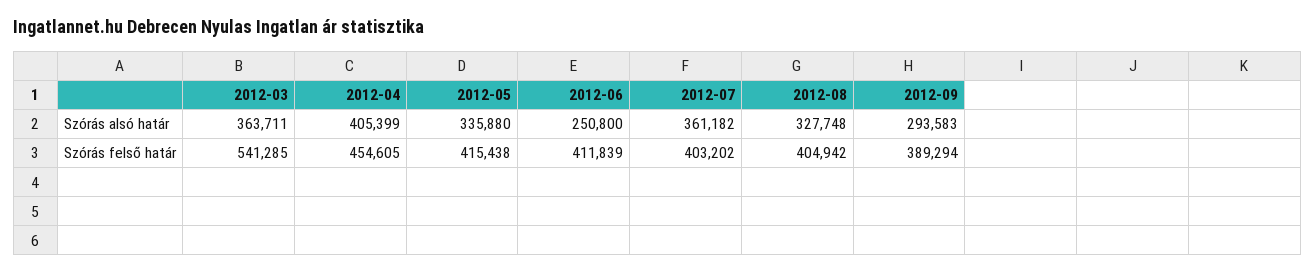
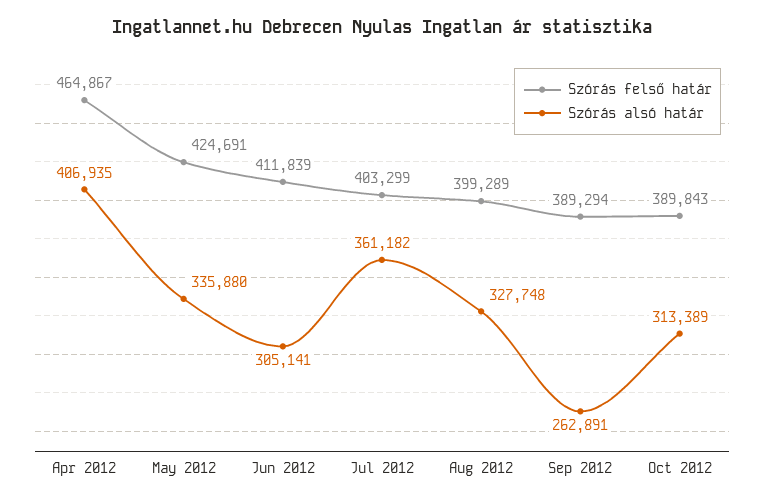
Szórás alsó határ, 2012-03: 363711 -> none
Szórás alsó határ, 2012-04: 405399 -> 406935
Szórás alsó határ, 2012-06: 250800 -> 305141
Szórás alsó határ, 2012-09: 293583 -> 262891
Szórás felső határ, 2012-03: 541285 -> none
Szórás felső határ, 2012-04: 454605 -> 464867
Szórás felső határ, 2012-05: 415438 -> 424691
Szórás felső határ, 2012-07: 403202 -> 403299
Szórás felső határ, 2012-08: 404942 -> 399289
Szórás felső határ, Oct 2012: none -> 389843
Szórás alsó határ, Oct 2012: none -> 313389

